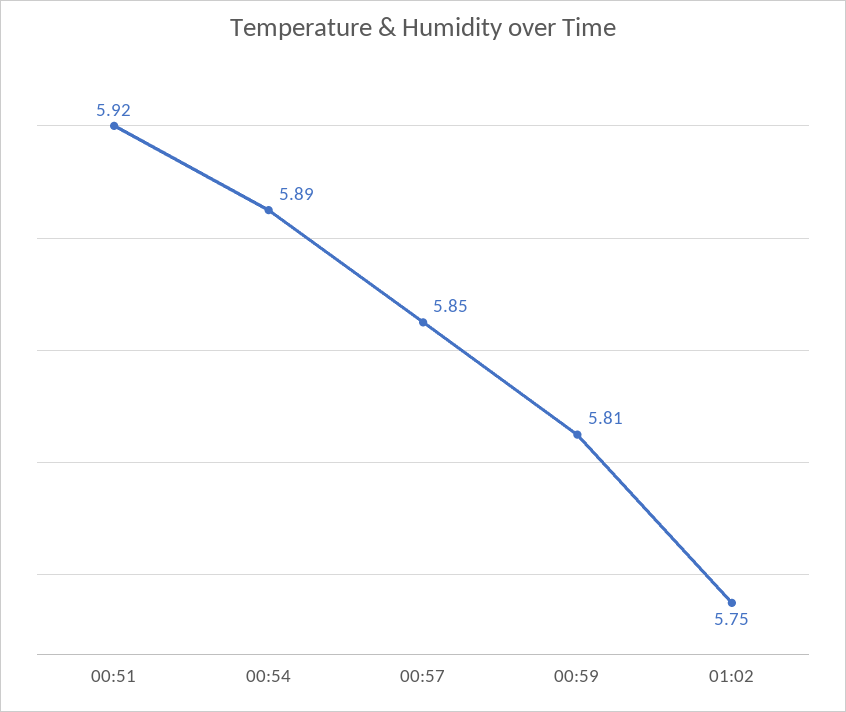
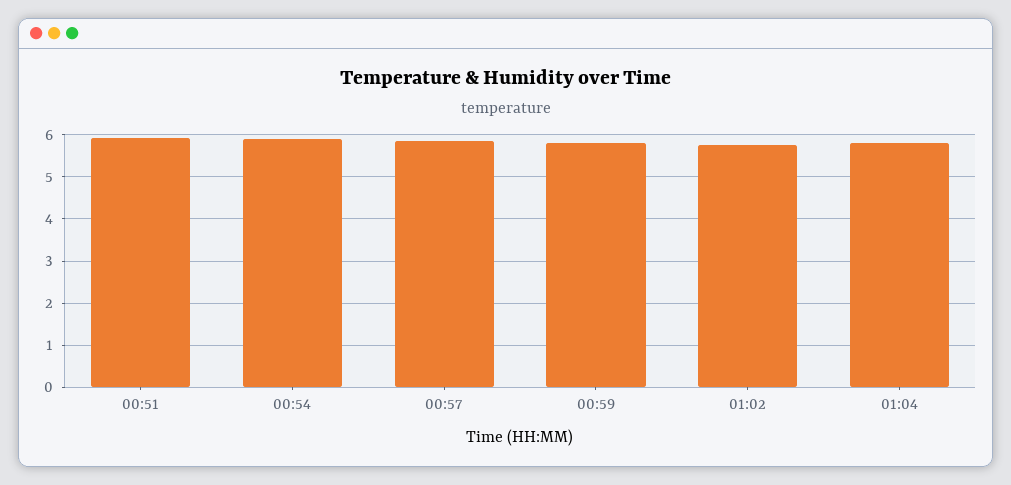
01:04: none -> 5.8

